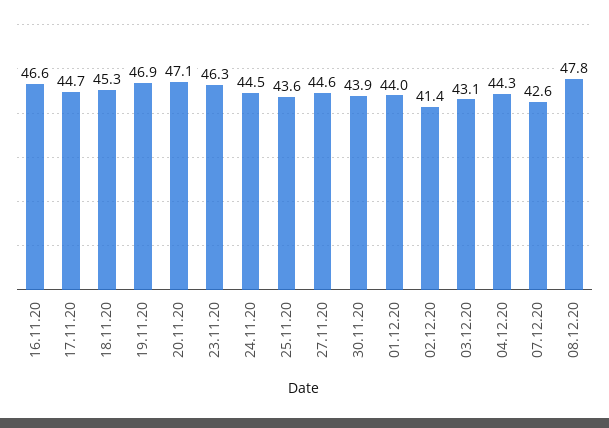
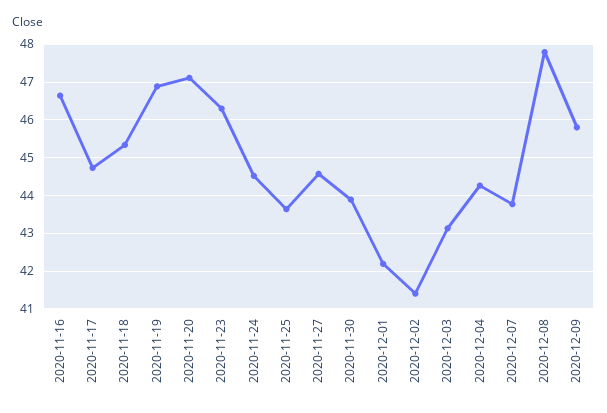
01.12.20: 44 -> 42.2
07.12.20: 42.6 -> 43.8
2020-12-09: none -> 45.8

